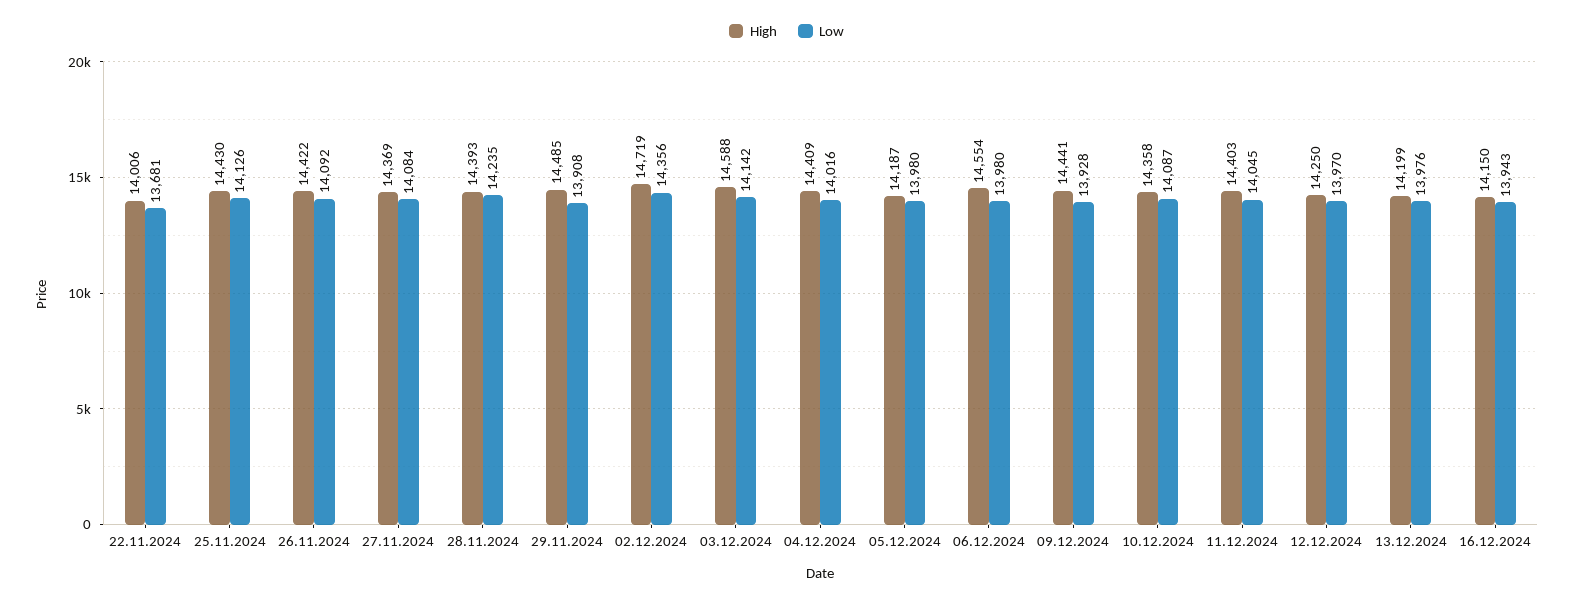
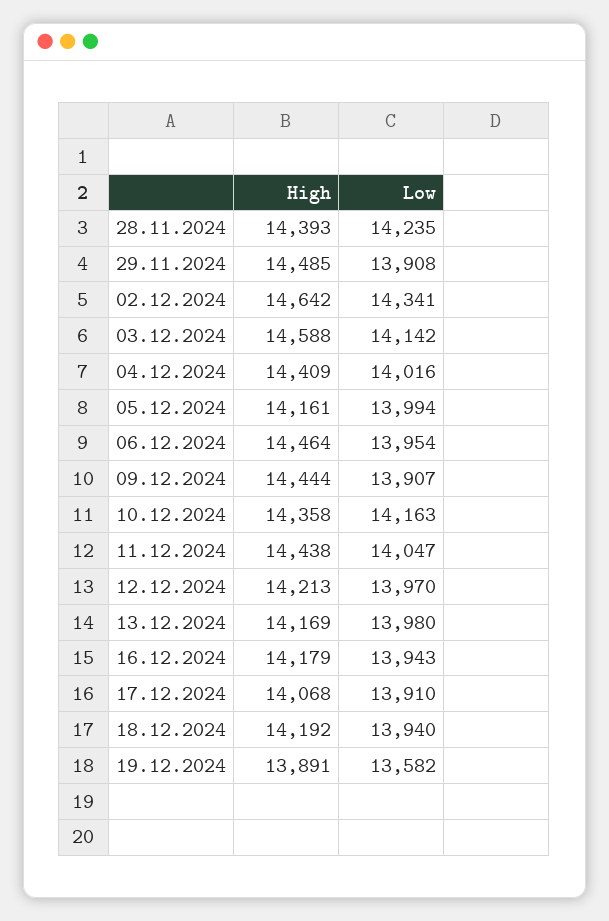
High, 22.11.2024: 14006 -> none
Low, 22.11.2024: 13681 -> none
High, 25.11.2024: 14430 -> none
Low, 25.11.2024: 14126 -> none
High, 26.11.2024: 14422 -> none
Low, 26.11.2024: 14092 -> none
High, 27.11.2024: 14369 -> none
Low, 27.11.2024: 14084 -> none
High, 02.12.2024: 14719 -> 14642
Low, 02.12.2024: 14356 -> 14341
High, 05.12.2024: 14187 -> 14161
Low, 05.12.2024: 13980 -> 13994
High, 06.12.2024: 14554 -> 14464
Low, 06.12.2024: 13980 -> 13954
High, 09.12.2024: 14441 -> 14444
Low, 09.12.2024: 13928 -> 13907
Low, 10.12.2024: 14087 -> 14163
High, 11.12.2024: 14403 -> 14438
Low, 11.12.2024: 14045 -> 14047
High, 12.12.2024: 14250 -> 14213
High, 13.12.2024: 14199 -> 14169
Low, 13.12.2024: 13976 -> 13980
High, 16.12.2024: 14150 -> 14179
High, 17.12.2024: none -> 14068
Low, 17.12.2024: none -> 13910
High, 18.12.2024: none -> 14192
Low, 18.12.2024: none -> 13940
High, 19.12.2024: none -> 13891
Low, 19.12.2024: none -> 13582

